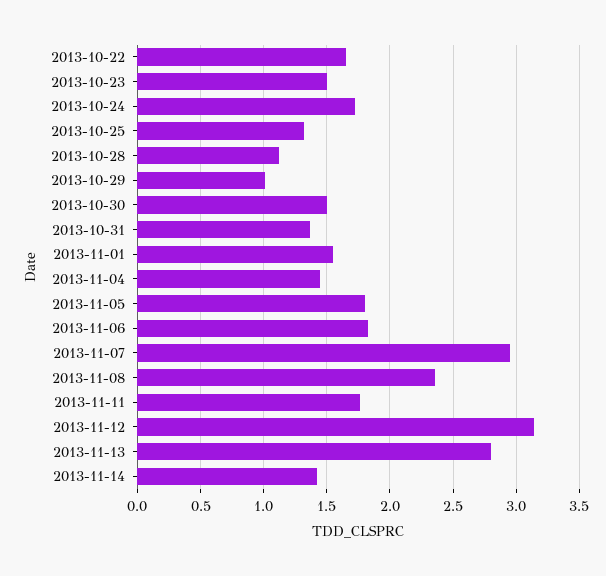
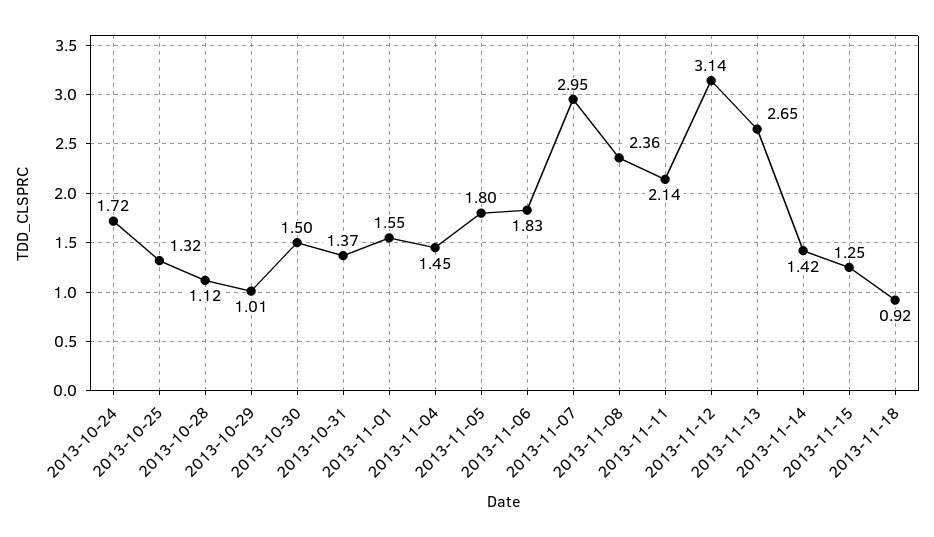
2013-10-22: 1.65 -> none
2013-10-23: 1.5 -> none
2013-11-11: 1.75 -> 2.14
2013-11-13: 2.8 -> 2.65
2013-11-15: none -> 1.25
2013-11-18: none -> 0.92

